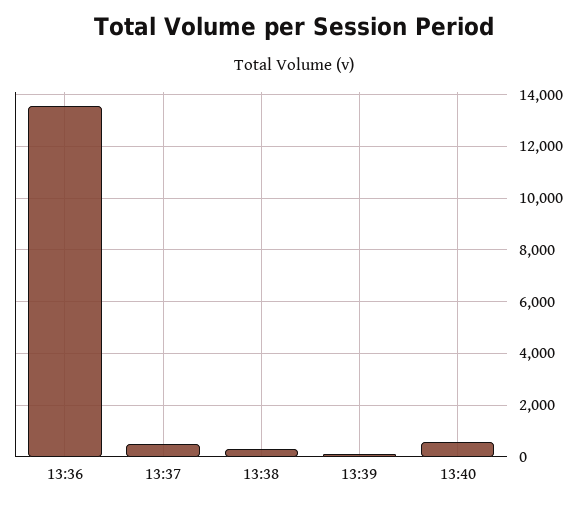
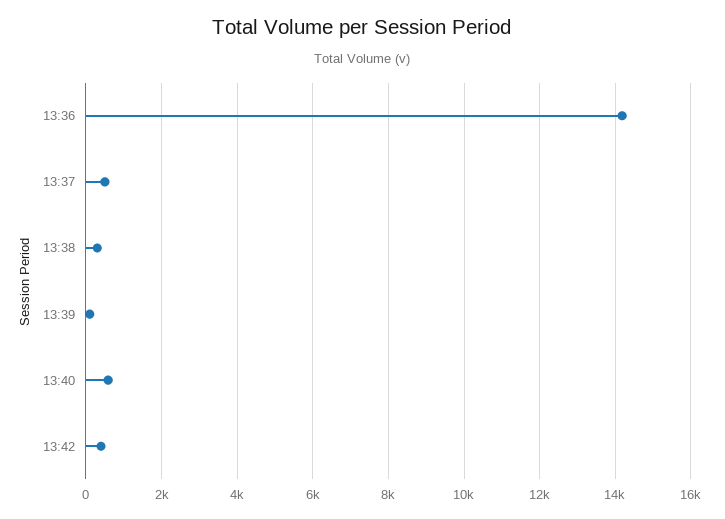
13:36: 13500 -> 14200
13:42: none -> 400

